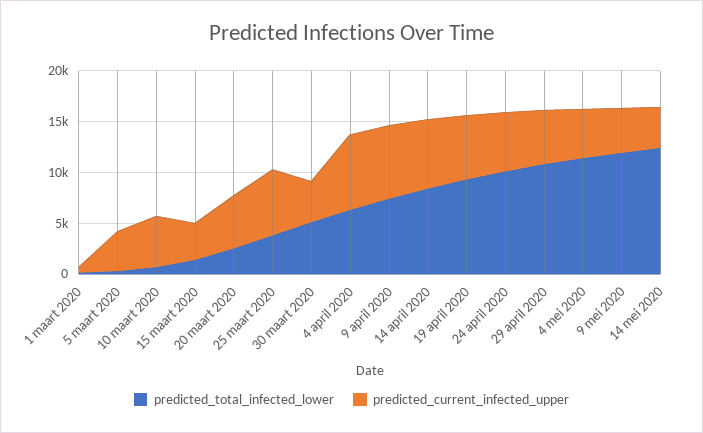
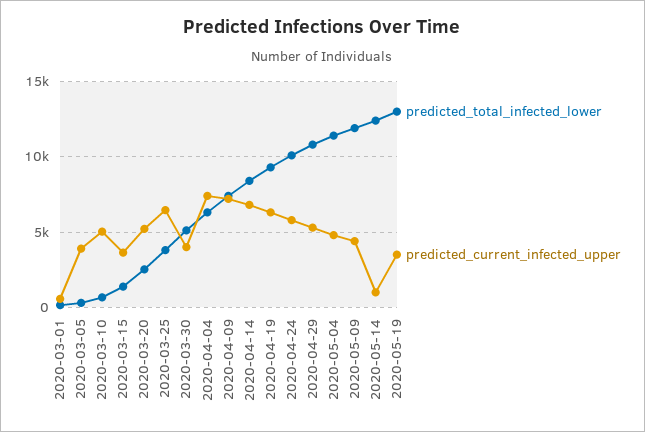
predicted_current_infected_upper, 14 mei 2020: 4000 -> 1000
predicted_total_infected_lower, 2020-05-19: none -> 13000
predicted_current_infected_upper, 2020-05-19: none -> 3500

